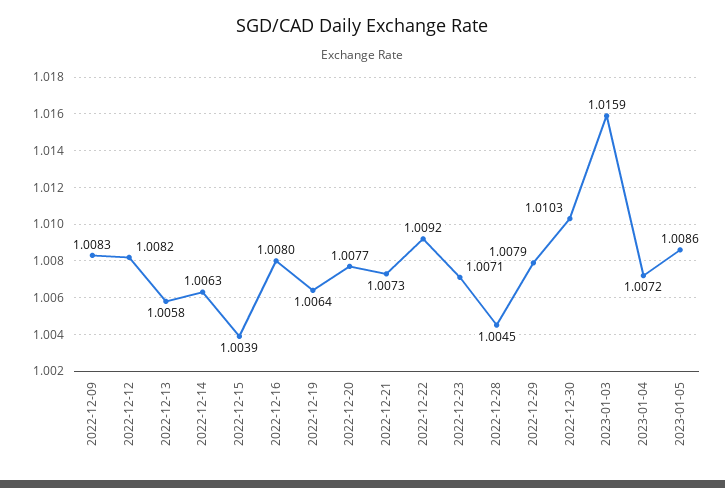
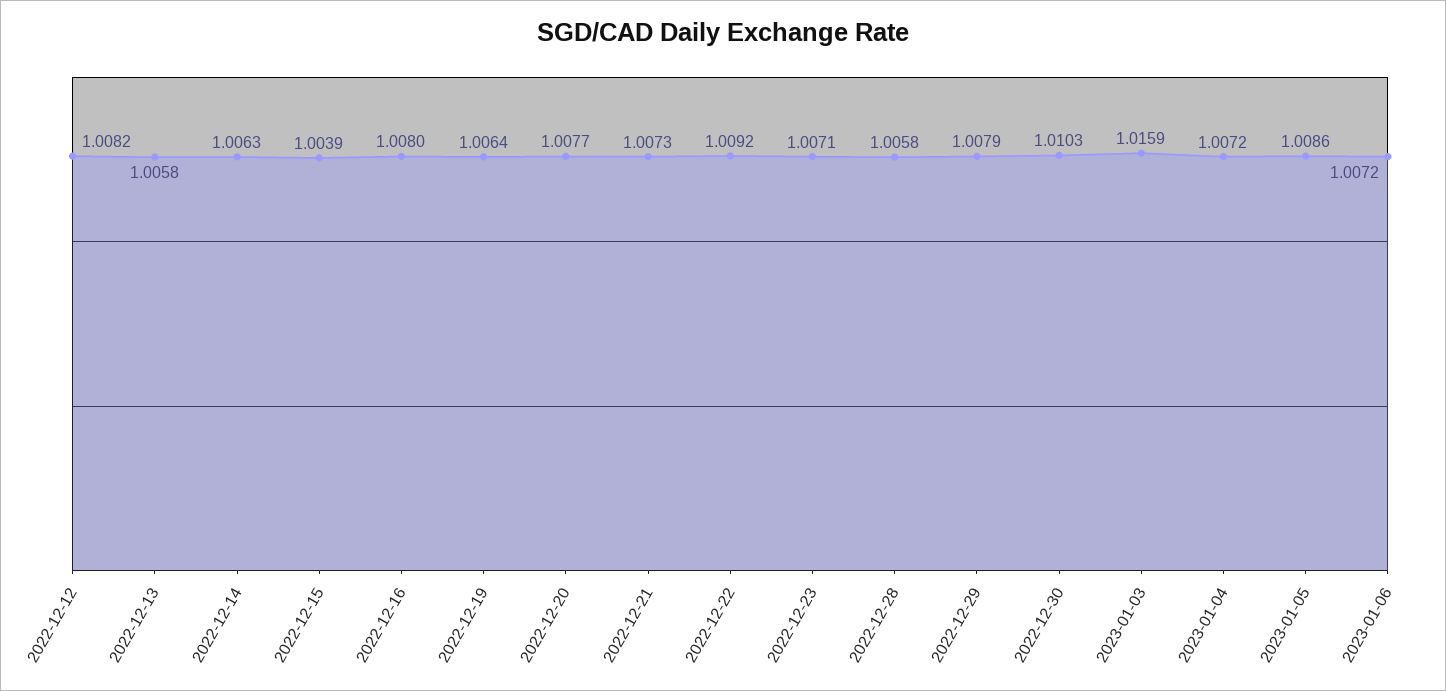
2022-12-09: 1.0083 -> none
2022-12-28: 1.0045 -> 1.0058
2023-01-06: none -> 1.0072

